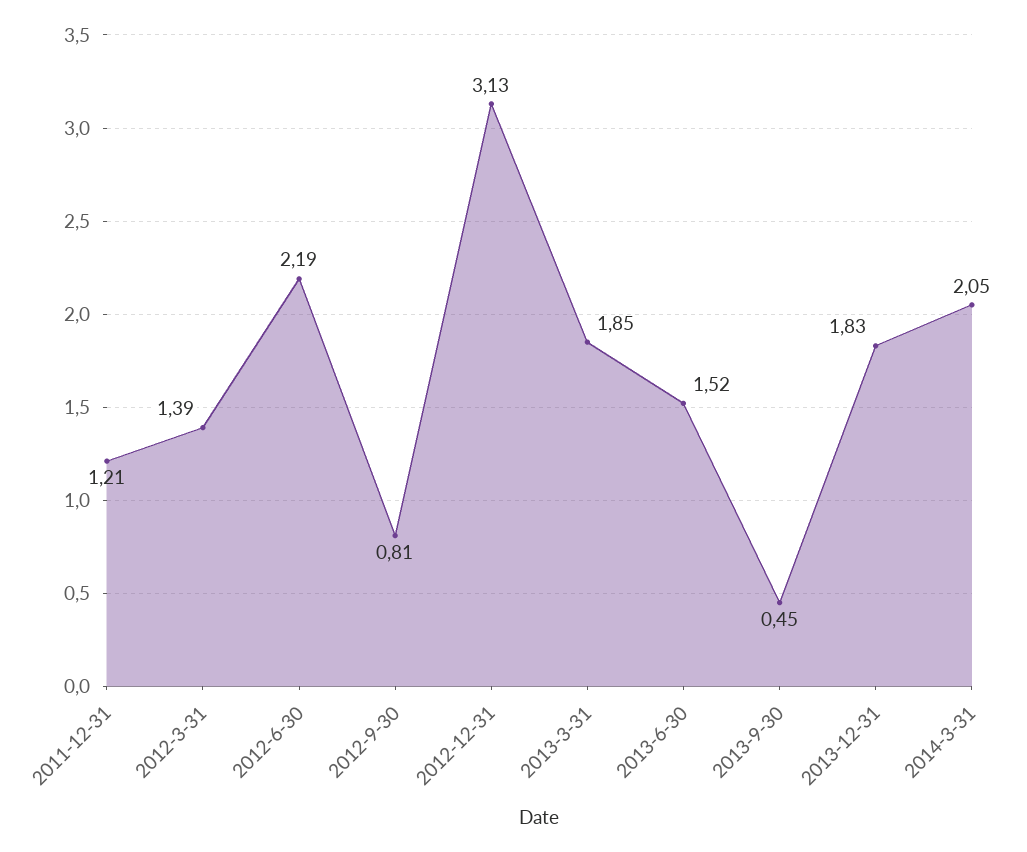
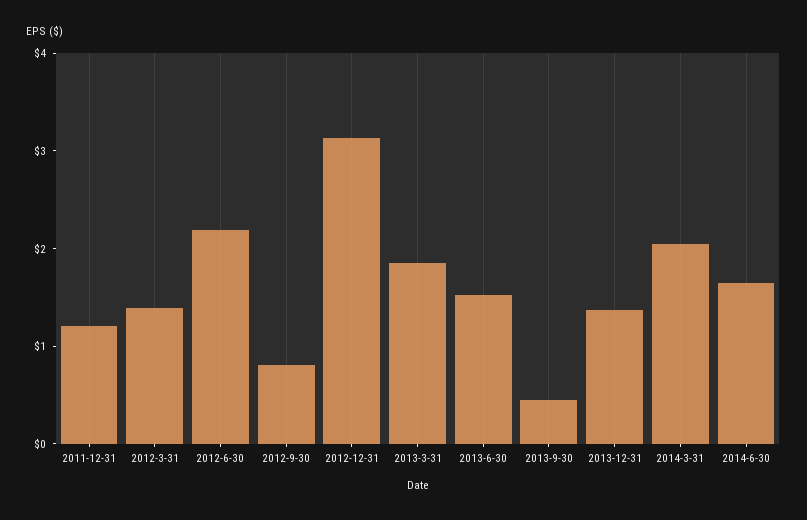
2013-12-31: 1.83 -> 1.4
2014-6-30: none -> 1.6

